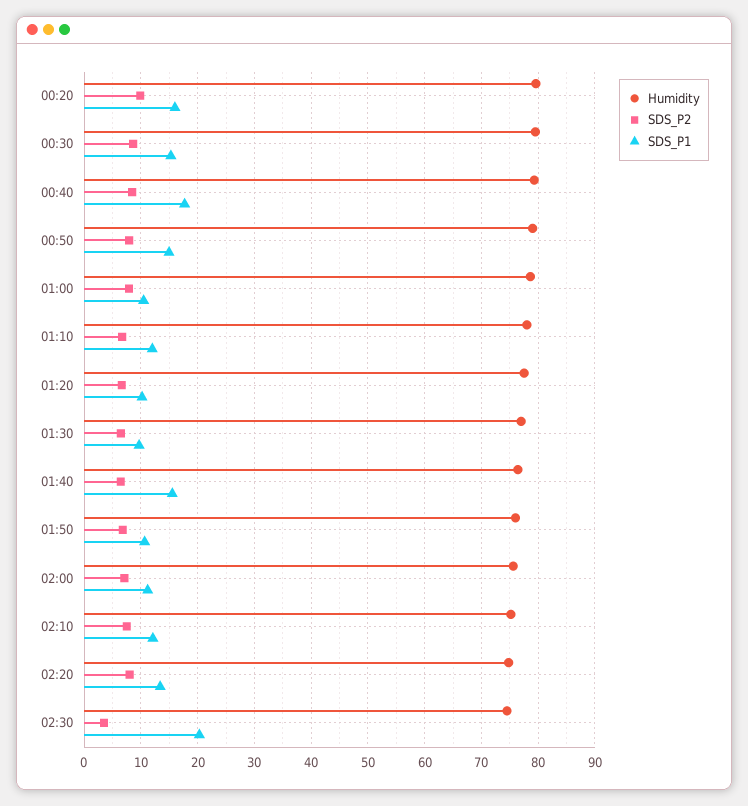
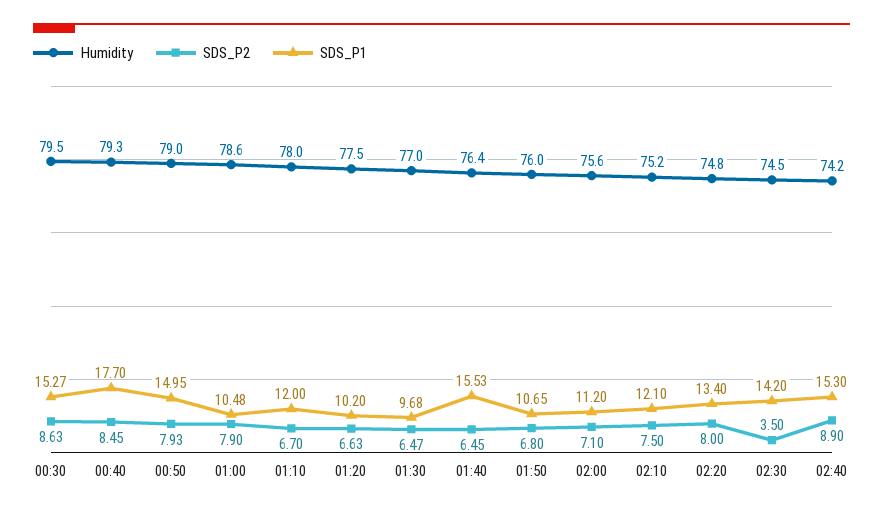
Humidity, 00:20: 80 -> none
SDS_P2, 00:20: 10 -> none
SDS_P1, 00:20: 16 -> none
SDS_P1, 02:30: 20 -> 14.2
Humidity, 02:40: none -> 74.2
SDS_P2, 02:40: none -> 8.9
SDS_P1, 02:40: none -> 15.3

